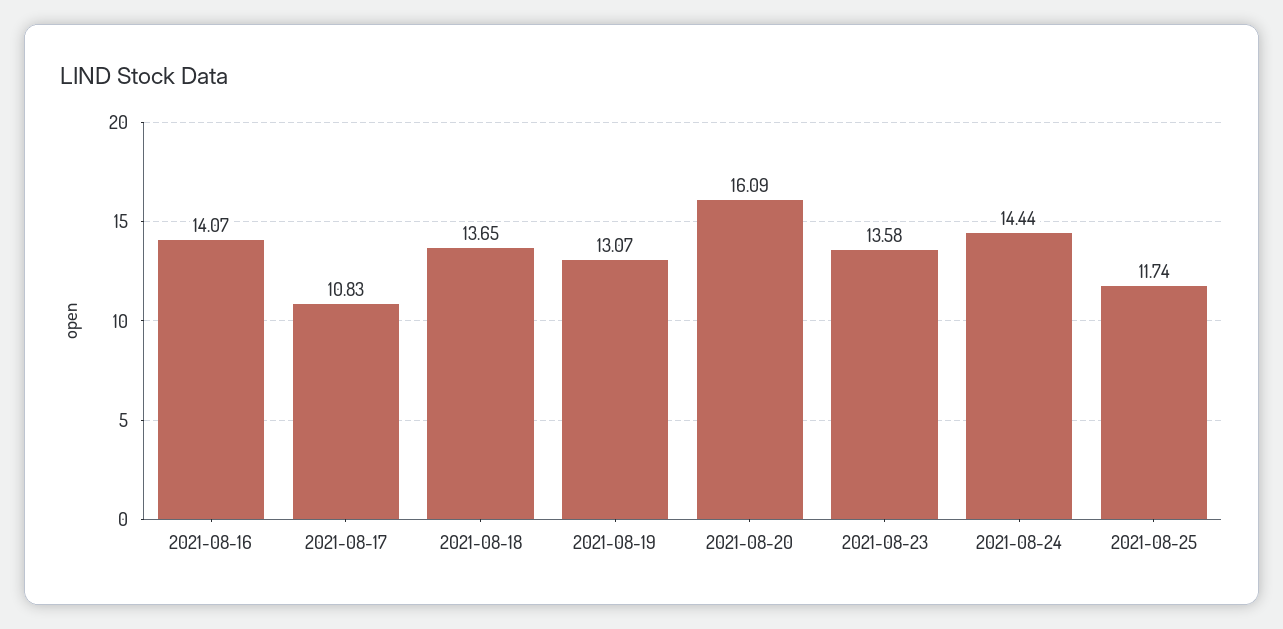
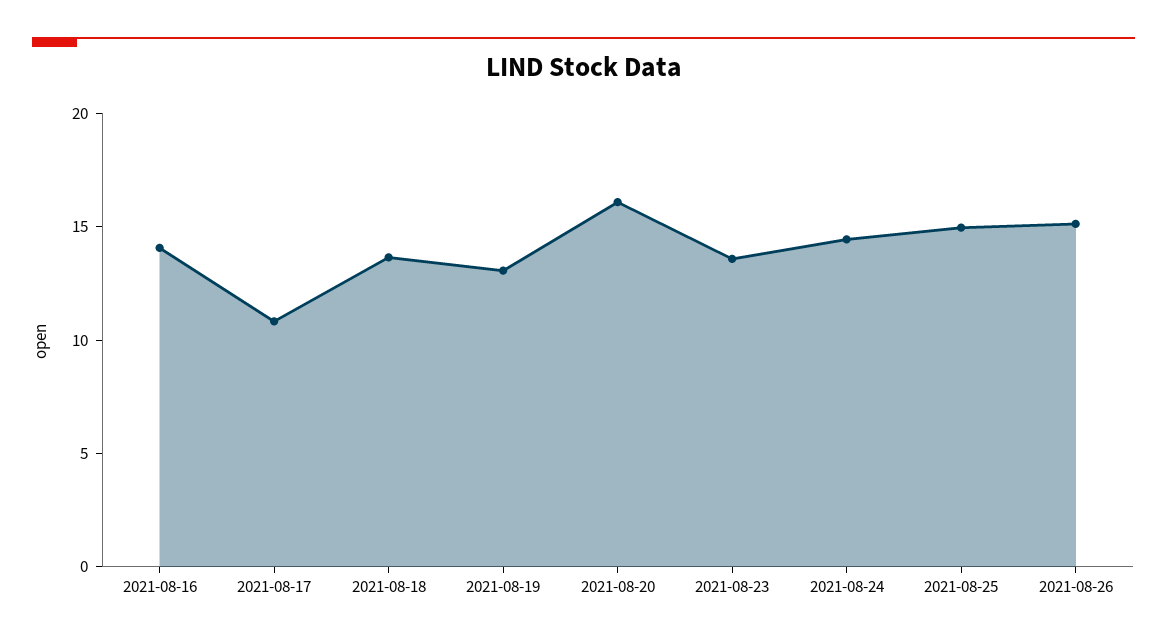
2021-08-25: 11.74 -> 15
2021-08-26: none -> 15

